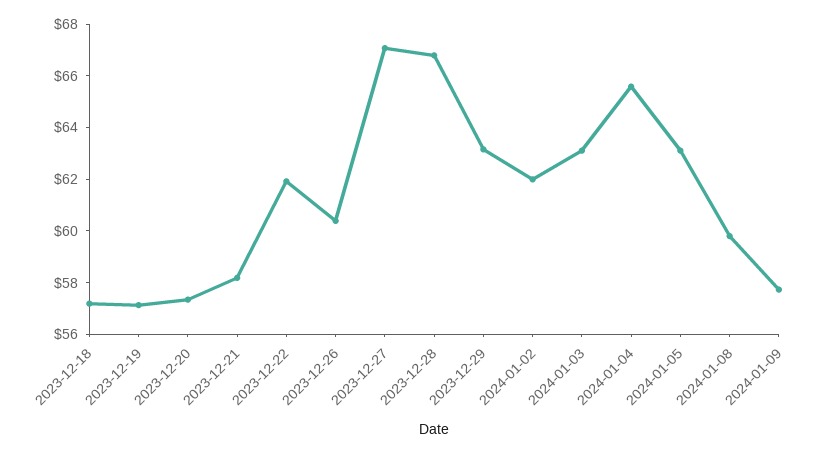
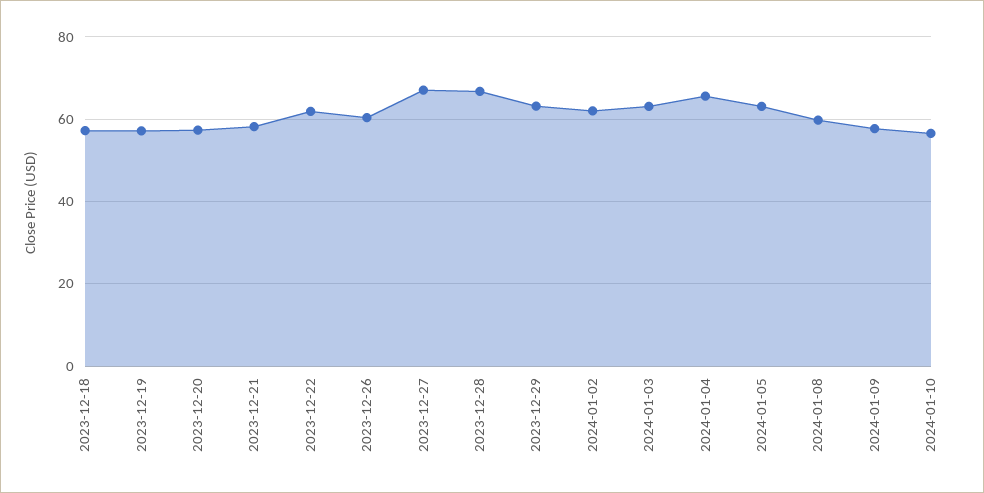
2024-01-10: none -> 56

